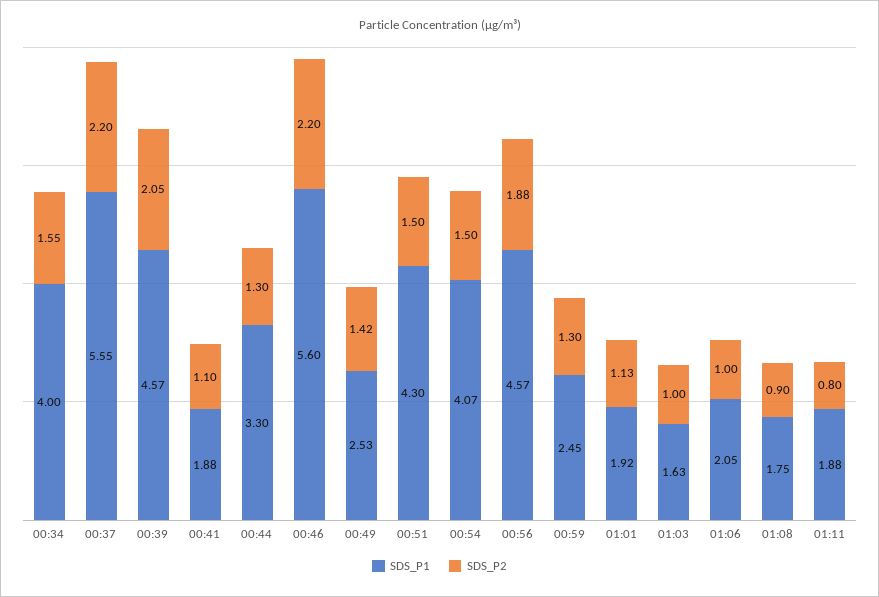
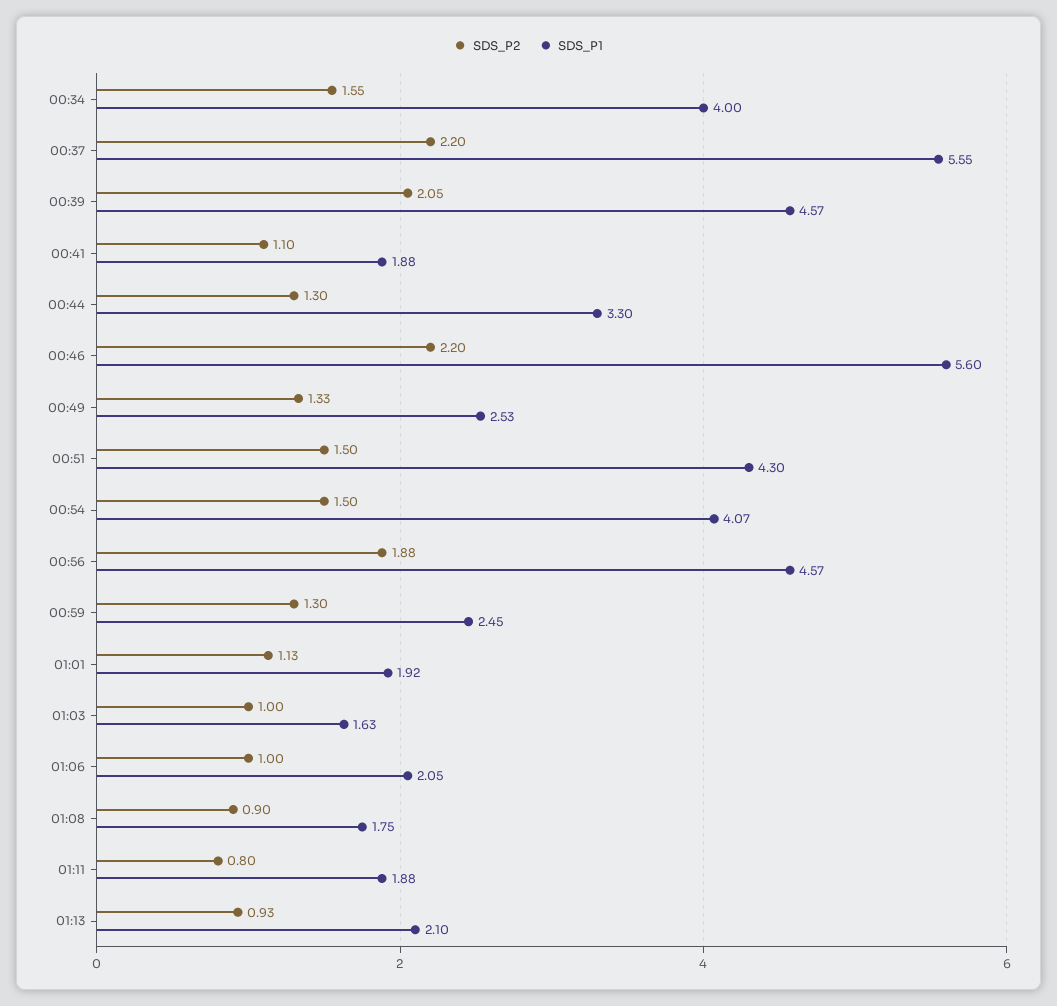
SDS_P2, 00:49: 1.42 -> 1.33
SDS_P2, 01:13: none -> 0.93
SDS_P1, 01:13: none -> 2.1

